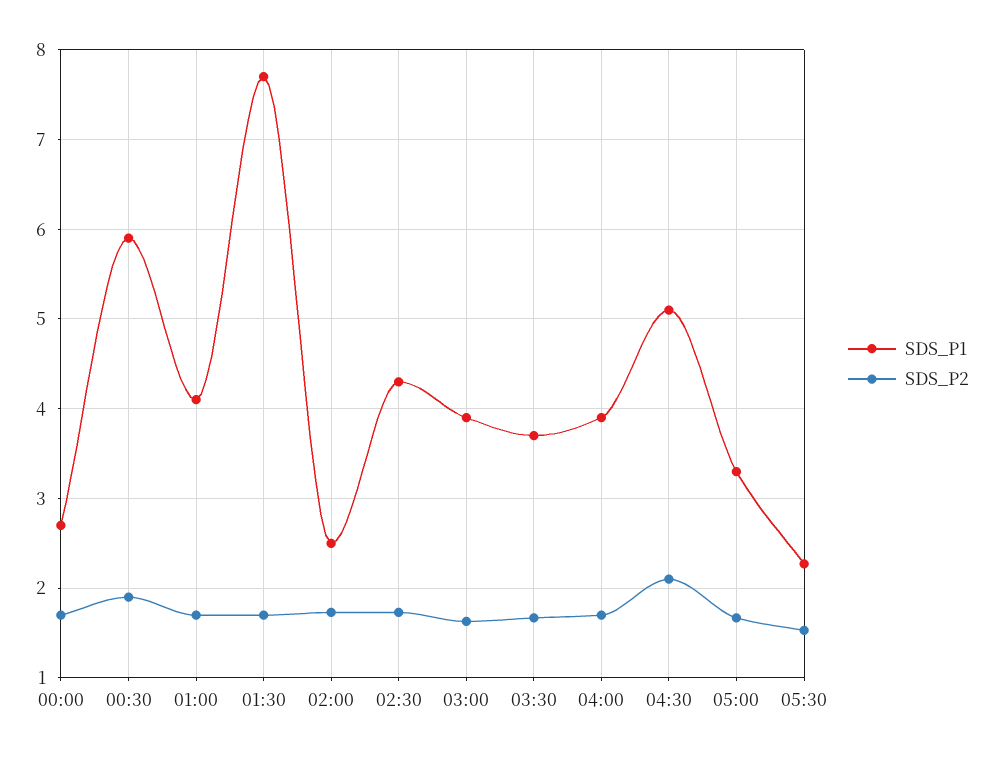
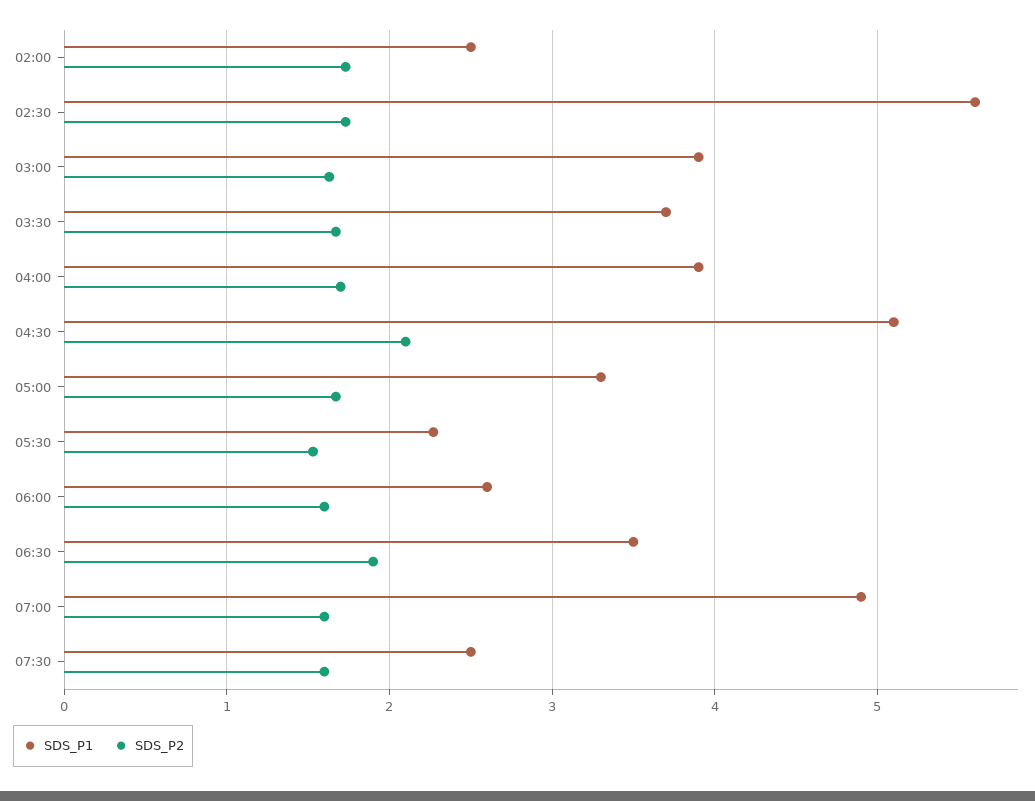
SDS_P1, 00:00: 2.7 -> none
SDS_P2, 00:00: 1.7 -> none
SDS_P1, 00:30: 5.9 -> none
SDS_P2, 00:30: 1.9 -> none
SDS_P1, 01:00: 4.1 -> none
SDS_P2, 01:00: 1.7 -> none
SDS_P1, 01:30: 7.7 -> none
SDS_P2, 01:30: 1.7 -> none
SDS_P1, 02:30: 4.3 -> 5.6
SDS_P1, 06:00: none -> 2.6
SDS_P2, 06:00: none -> 1.6
SDS_P1, 06:30: none -> 3.5
SDS_P2, 06:30: none -> 1.9
SDS_P1, 07:00: none -> 4.9
SDS_P2, 07:00: none -> 1.6
SDS_P1, 07:30: none -> 2.5
SDS_P2, 07:30: none -> 1.6

